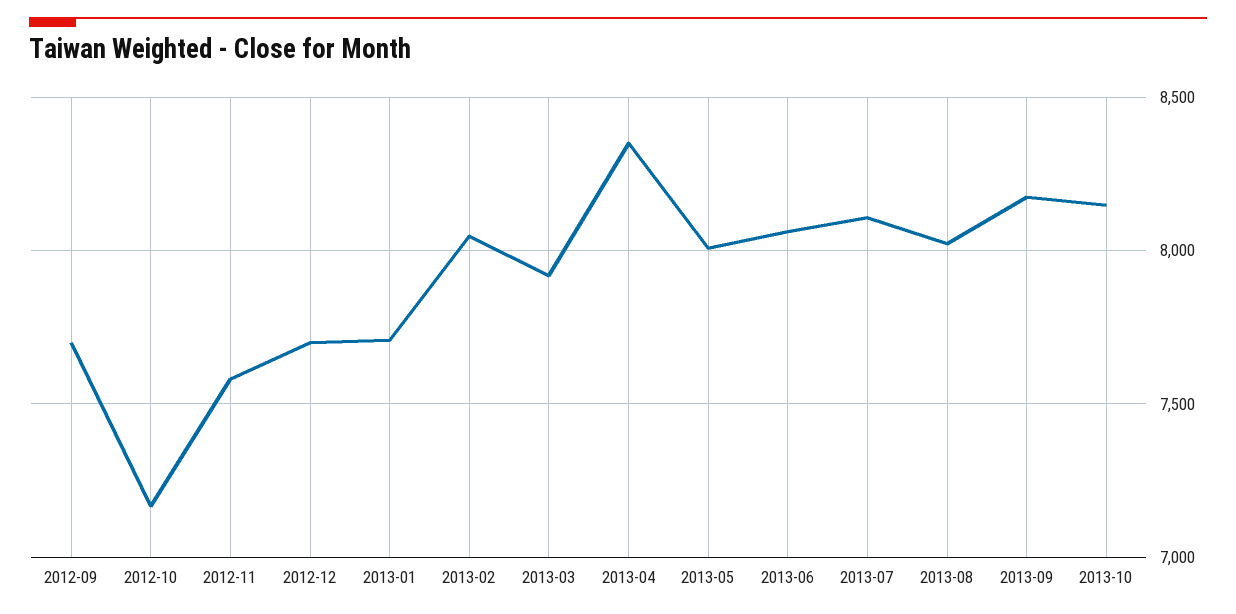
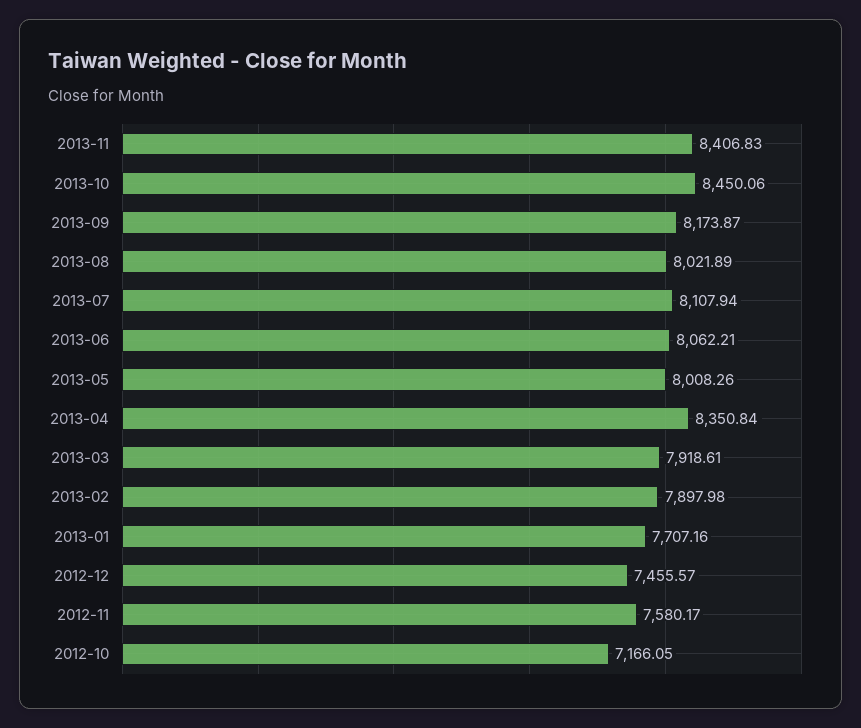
2012-09: 7700 -> none
2012-12: 7700 -> 7455.57
2013-02: 8050 -> 7897.98
2013-10: 8150 -> 8450.06
2013-11: none -> 8406.83

